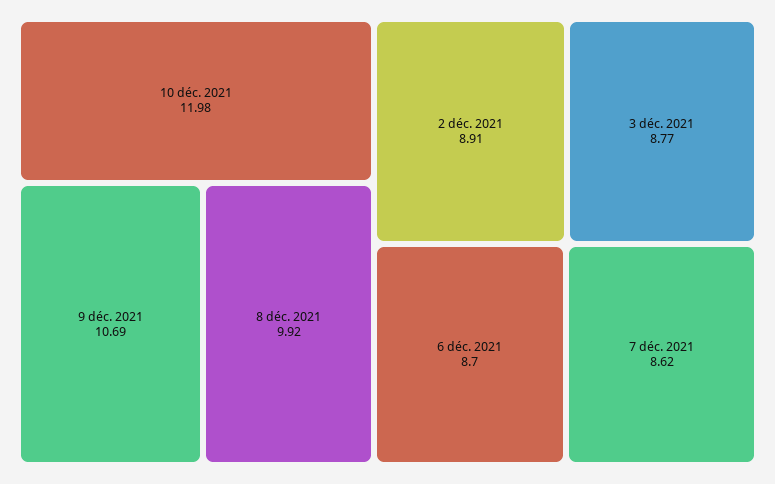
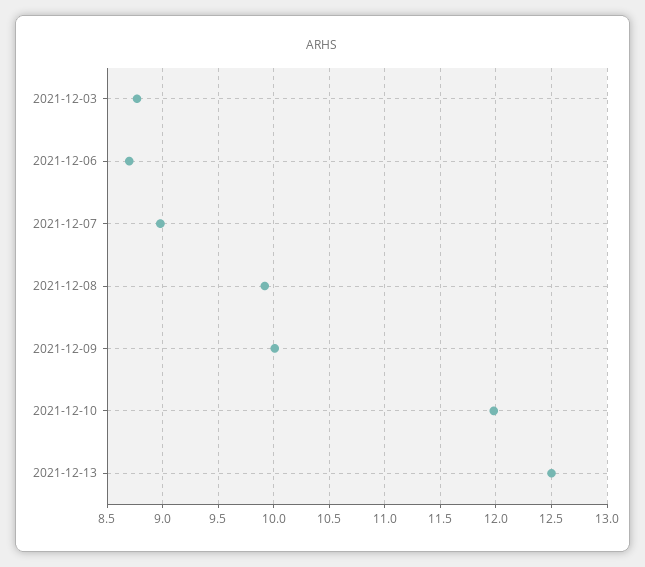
9 déc. 2021: 10.69 -> 10
2 déc. 2021: 8.91 -> none
7 déc. 2021: 8.62 -> 9
2021-12-13: none -> 12.5

